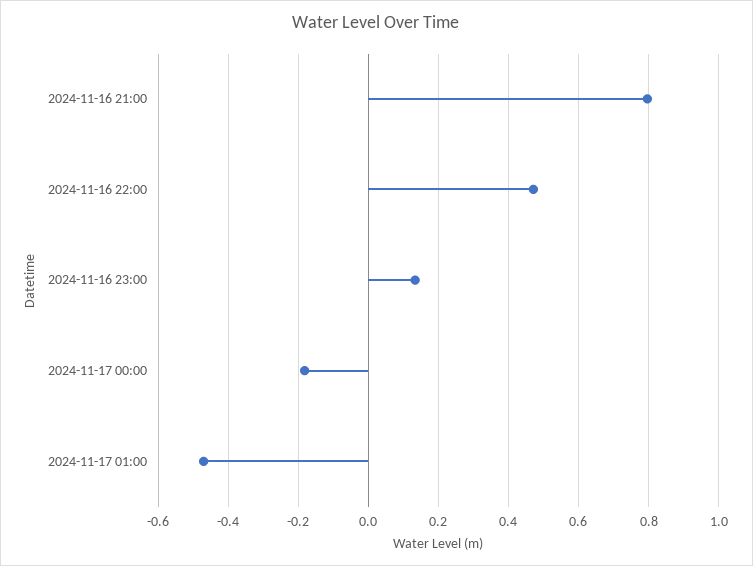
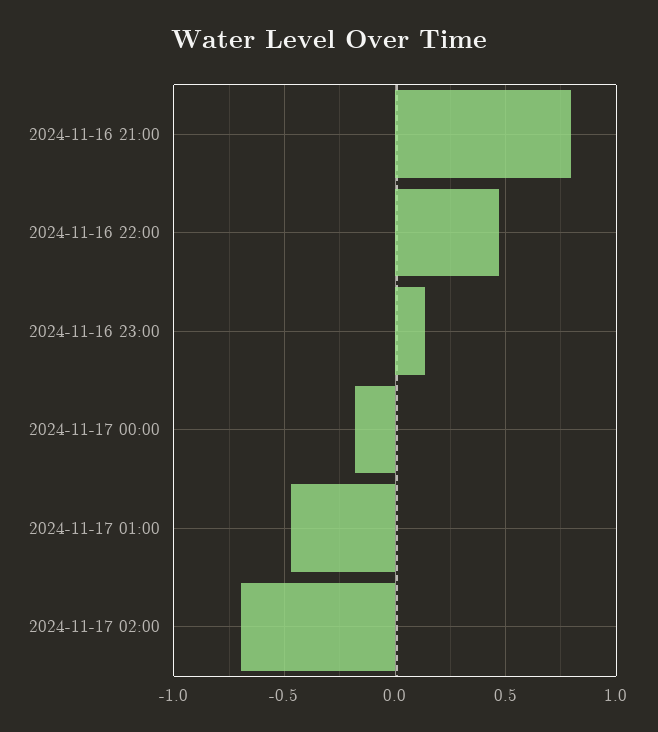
2024-11-17 02:00: none -> -0.7

